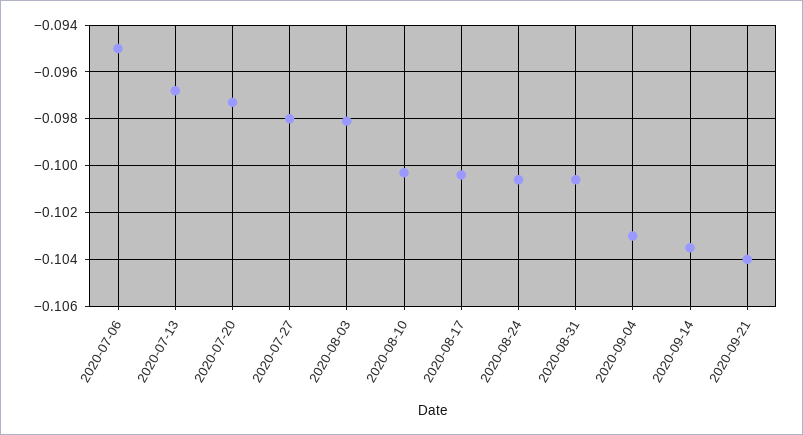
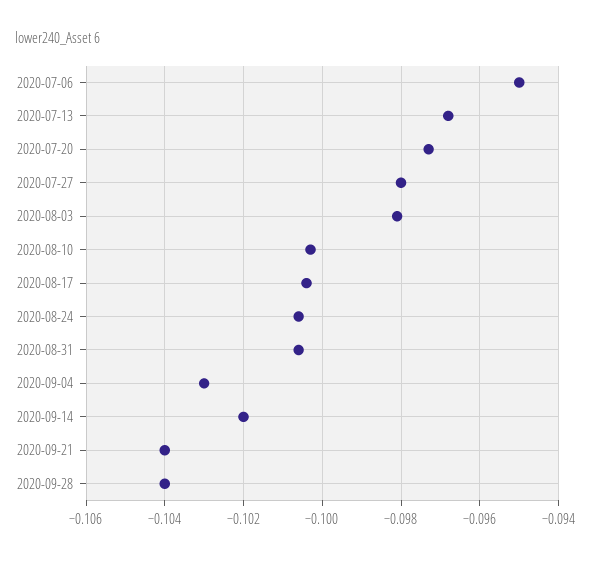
2020-09-14: -0.1035 -> -0.102
2020-09-28: none -> -0.104

